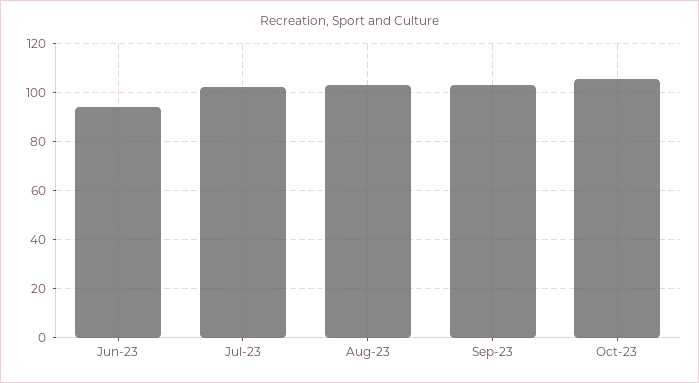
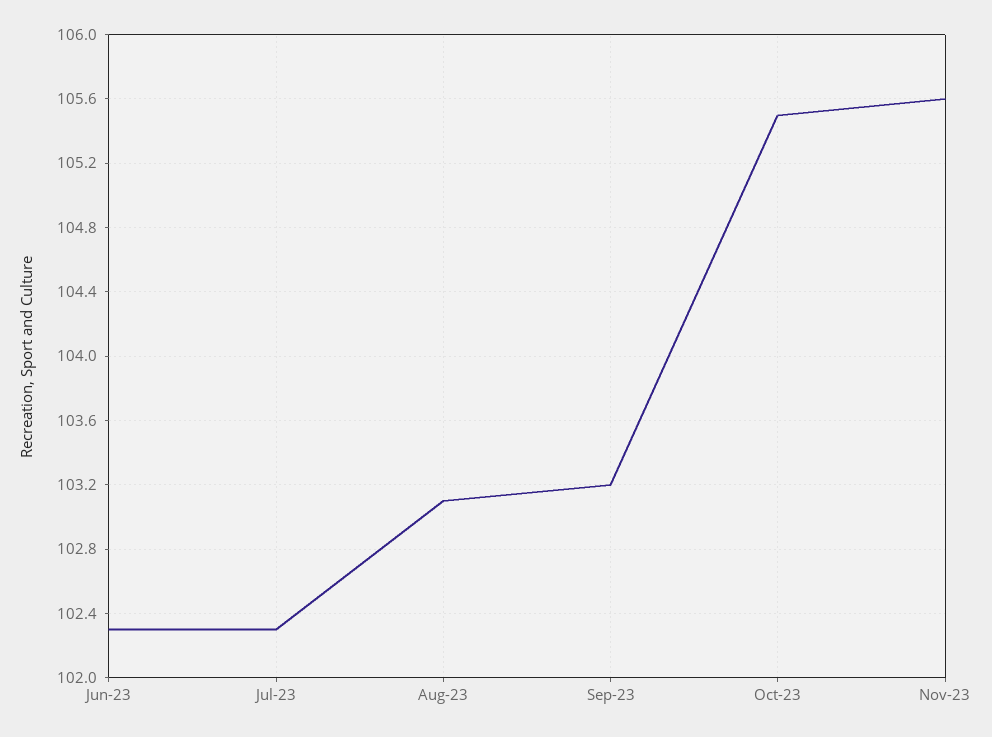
Jun-23: 95 -> 102.3
Nov-23: none -> 105.6

